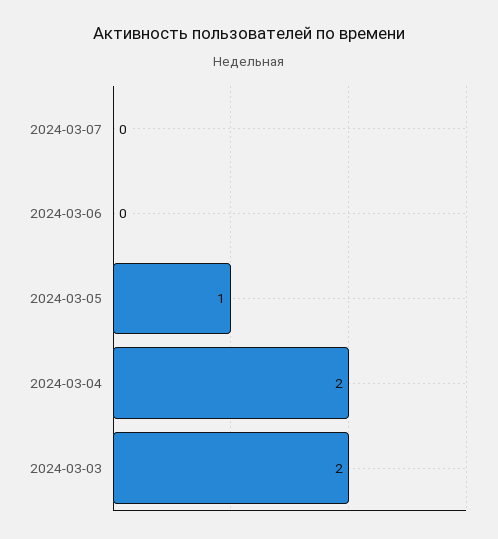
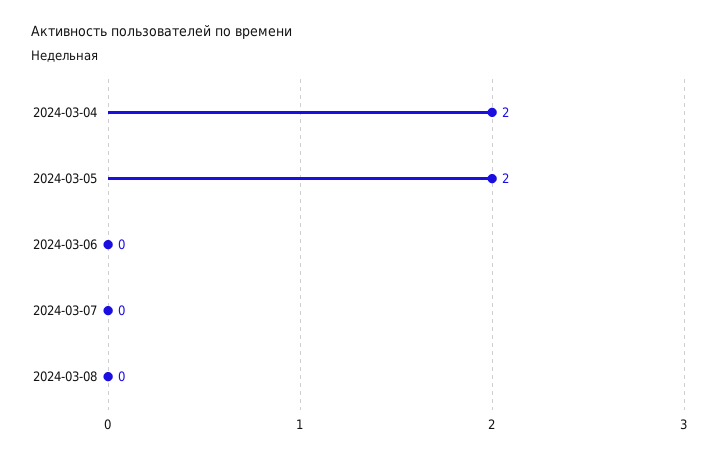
2024-03-05: 1 -> 2
2024-03-03: 2 -> none
2024-03-08: none -> 0

